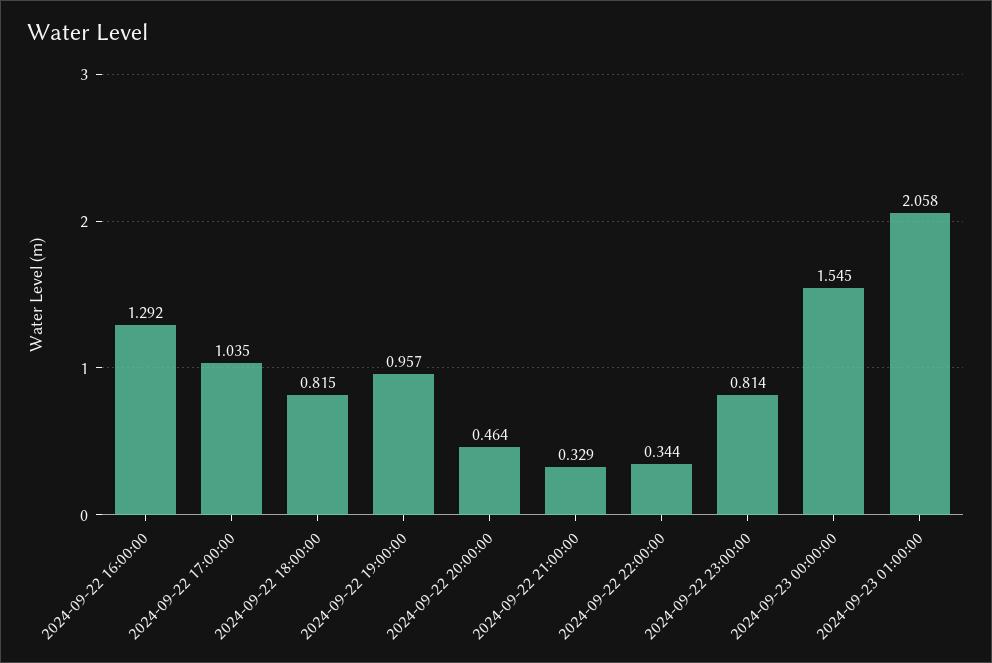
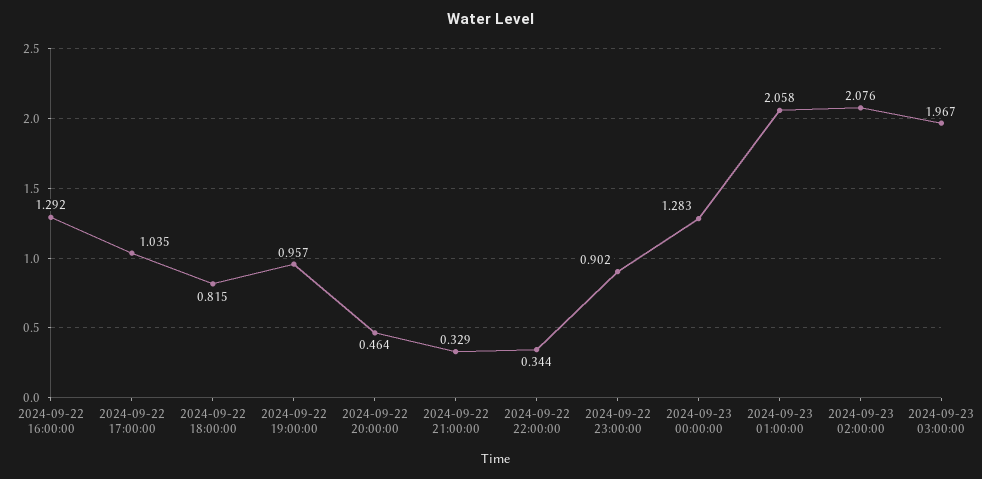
2024-09-22 23:00:00: 0.814 -> 0.902
2024-09-23 00:00:00: 1.545 -> 1.283
2024-09-23 02:00:00: none -> 2.076
2024-09-23 03:00:00: none -> 1.967

